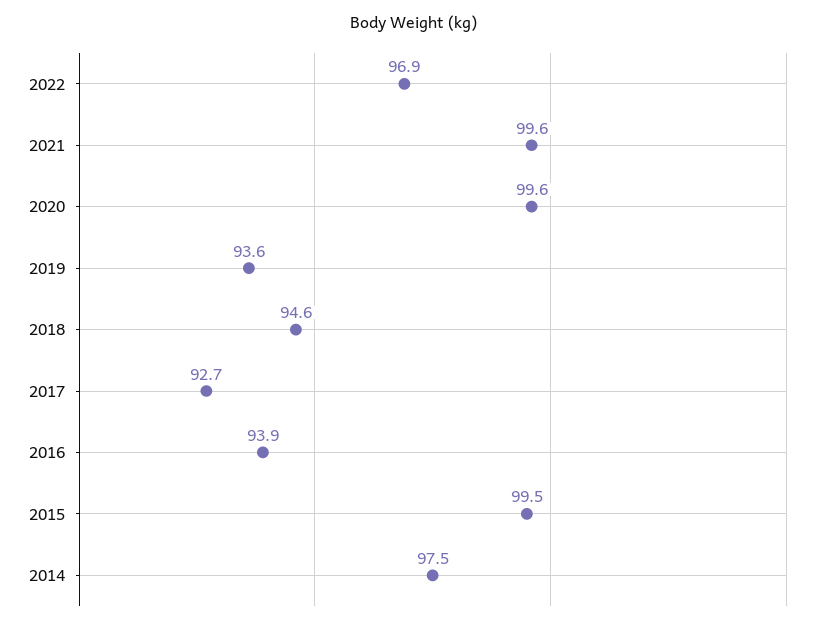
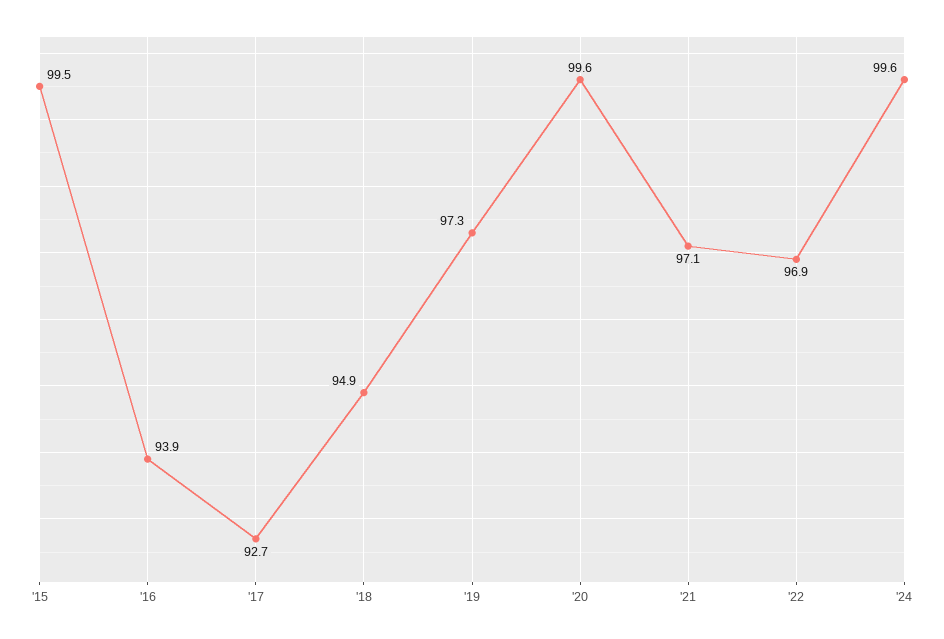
2021: 99.6 -> 97.1
2019: 93.6 -> 97.3
2018: 94.6 -> 94.9
2014: 97.5 -> none
'24: none -> 99.6

